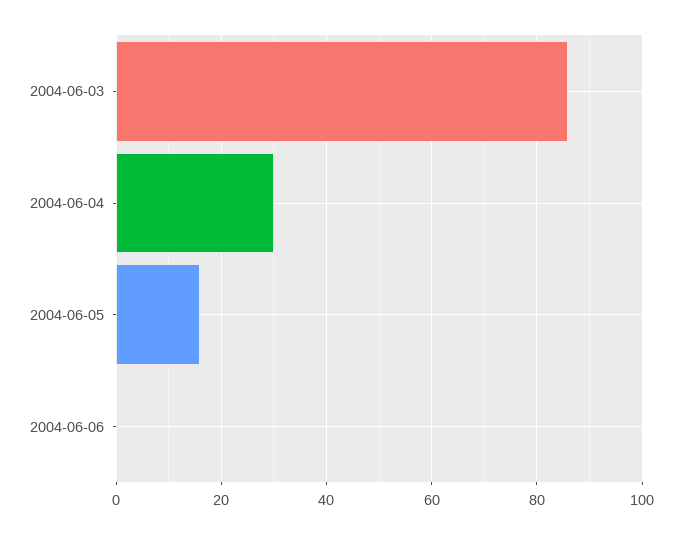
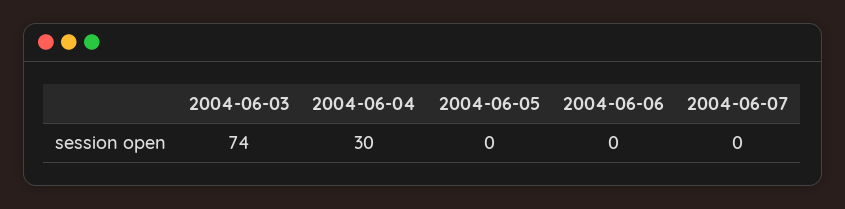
2004-06-03: 85 -> 74
2004-06-05: 15 -> 0
2004-06-07: none -> 0

